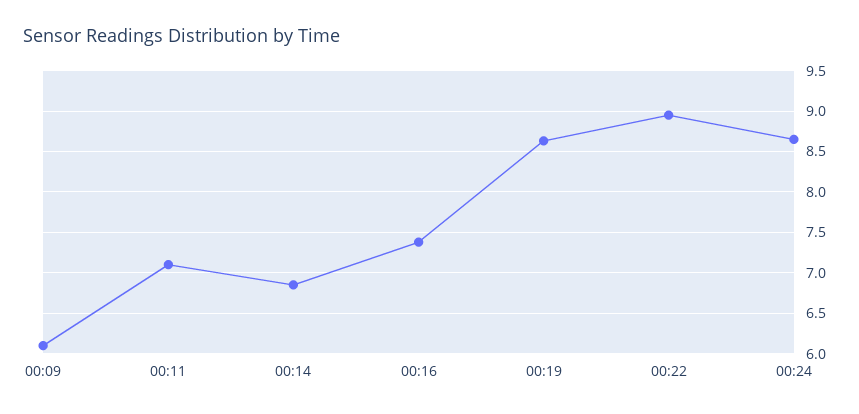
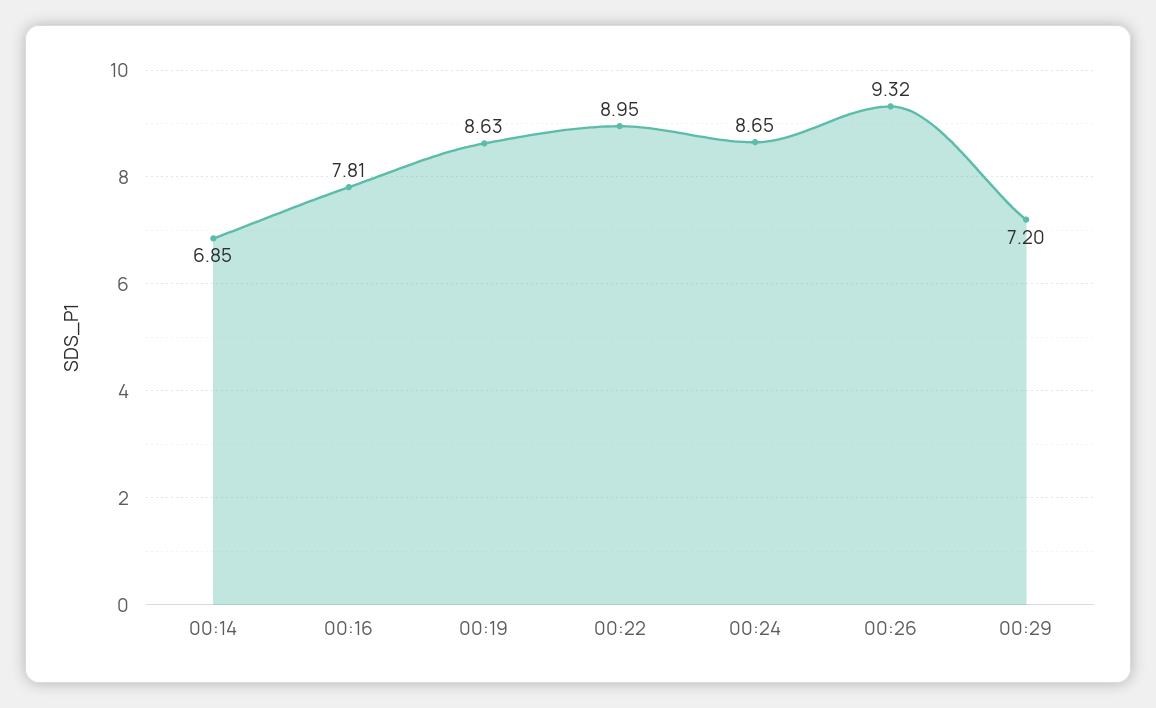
00:09: 6.1 -> none
00:11: 7.1 -> none
00:16: 7.4 -> 7.81
00:26: none -> 9.32
00:29: none -> 7.2

